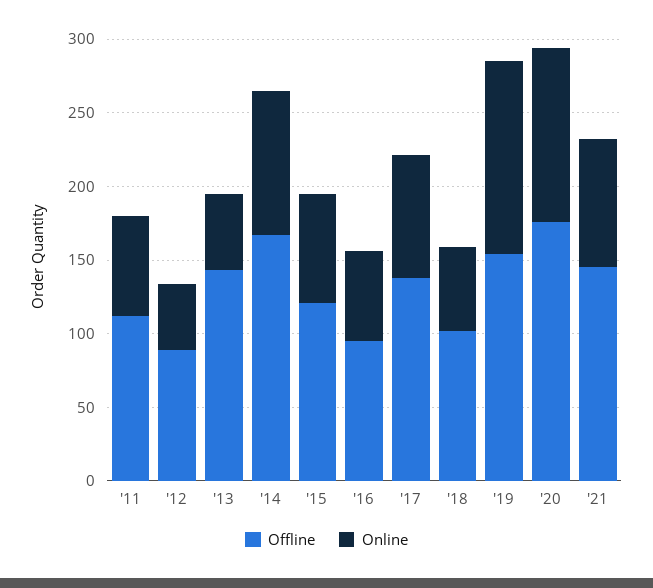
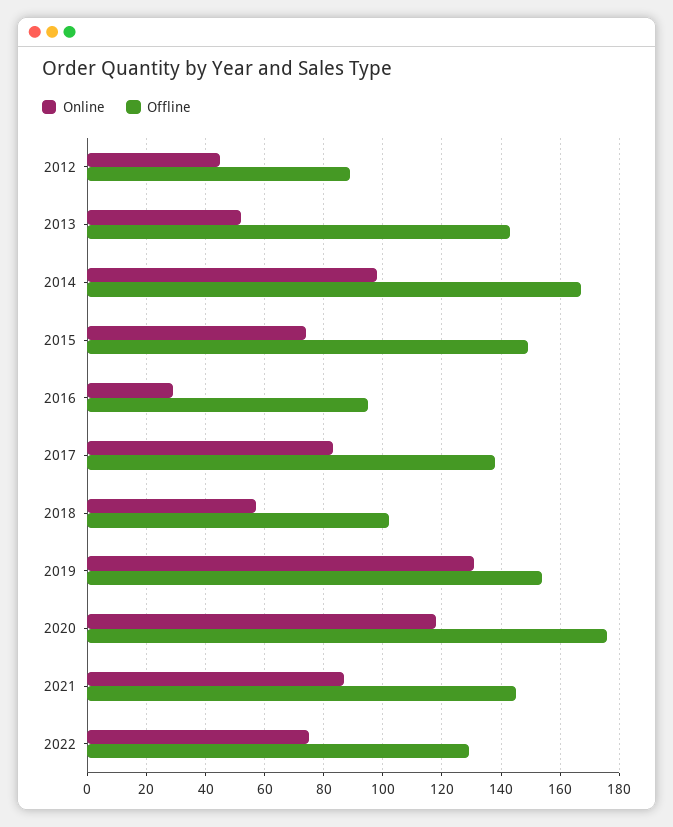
Offline, '11: 110 -> none
Online, '11: 70 -> none
Offline, '15: 120 -> 150
Online, '16: 60 -> 30
Online, 2022: none -> 75
Offline, 2022: none -> 130

